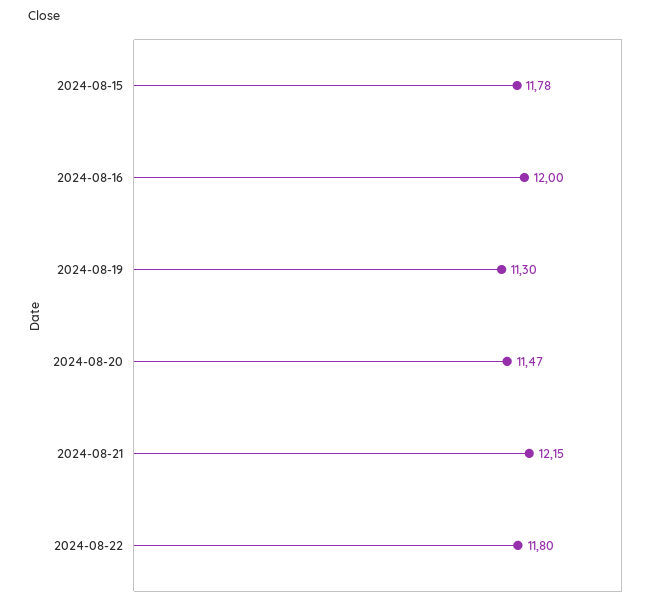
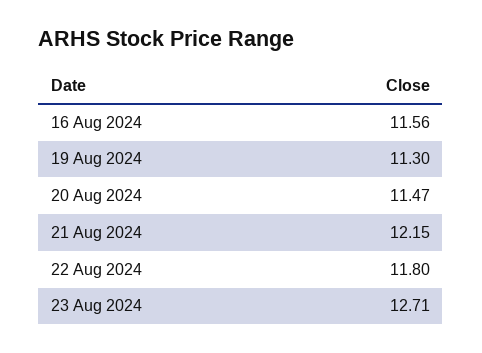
2024-08-15: 11.78 -> none
2024-08-16: 12 -> 11.56
23 Aug 2024: none -> 12.71

